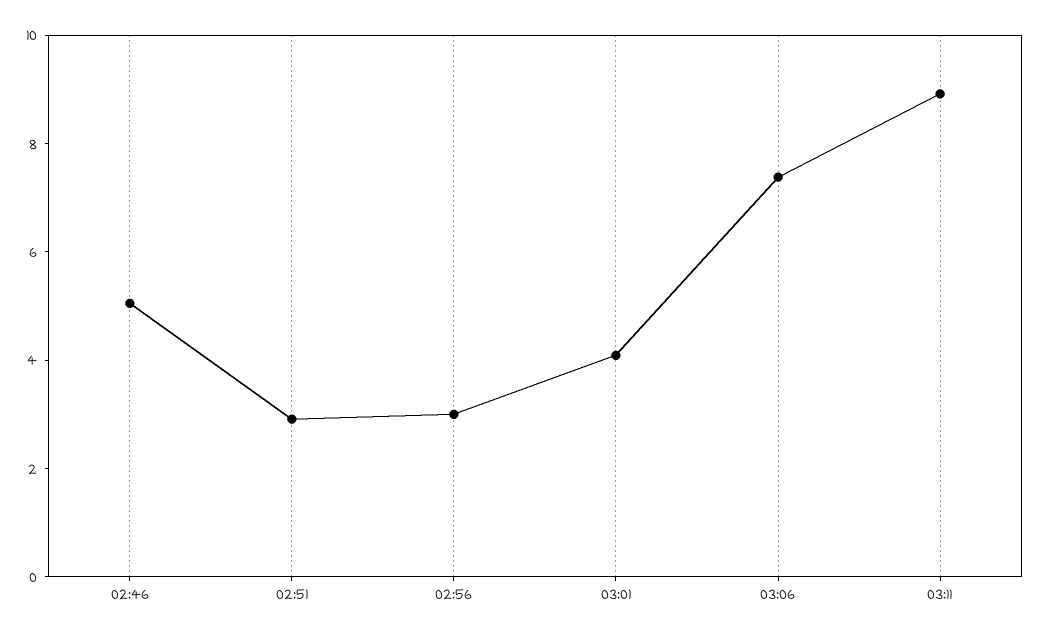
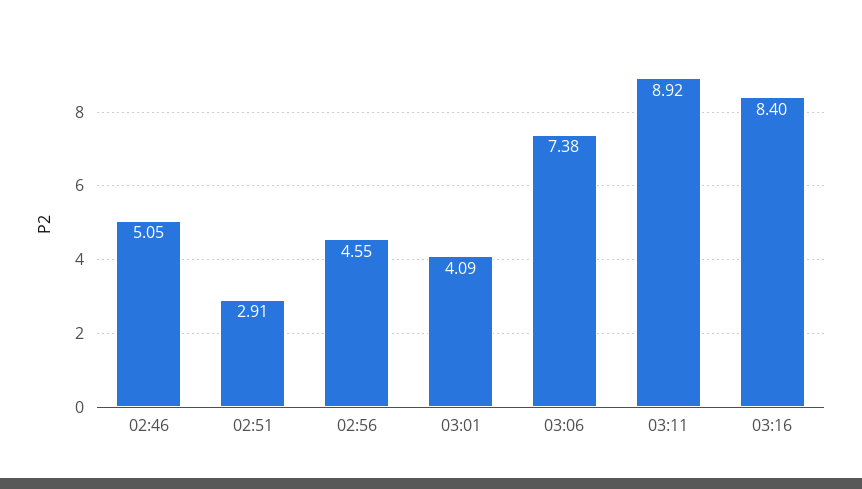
02:56: 3 -> 4.55
03:16: none -> 8.4

